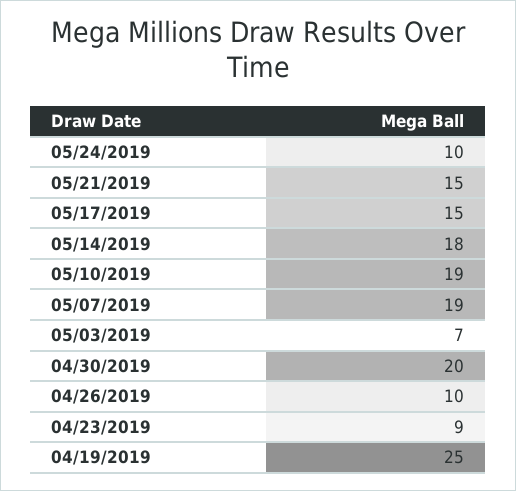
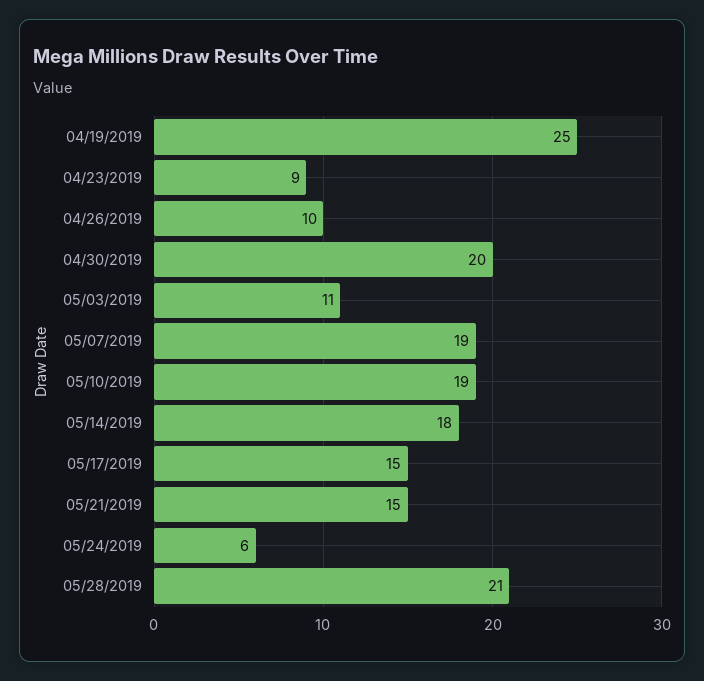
05/24/2019: 10 -> 6
05/03/2019: 7 -> 11
05/28/2019: none -> 21

